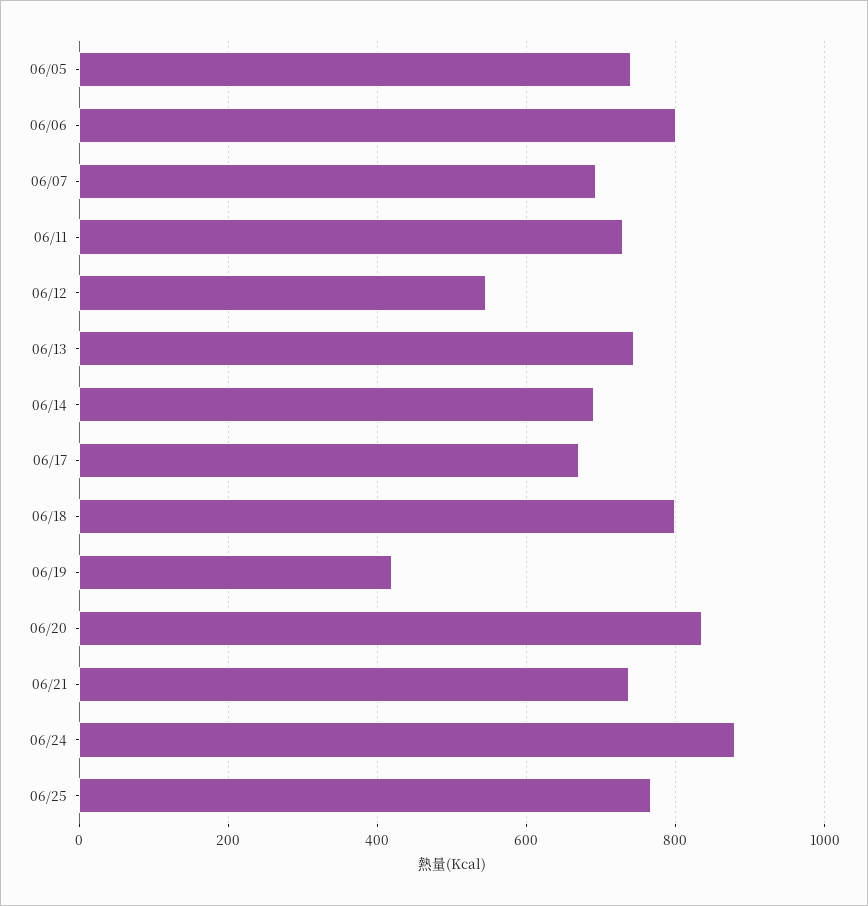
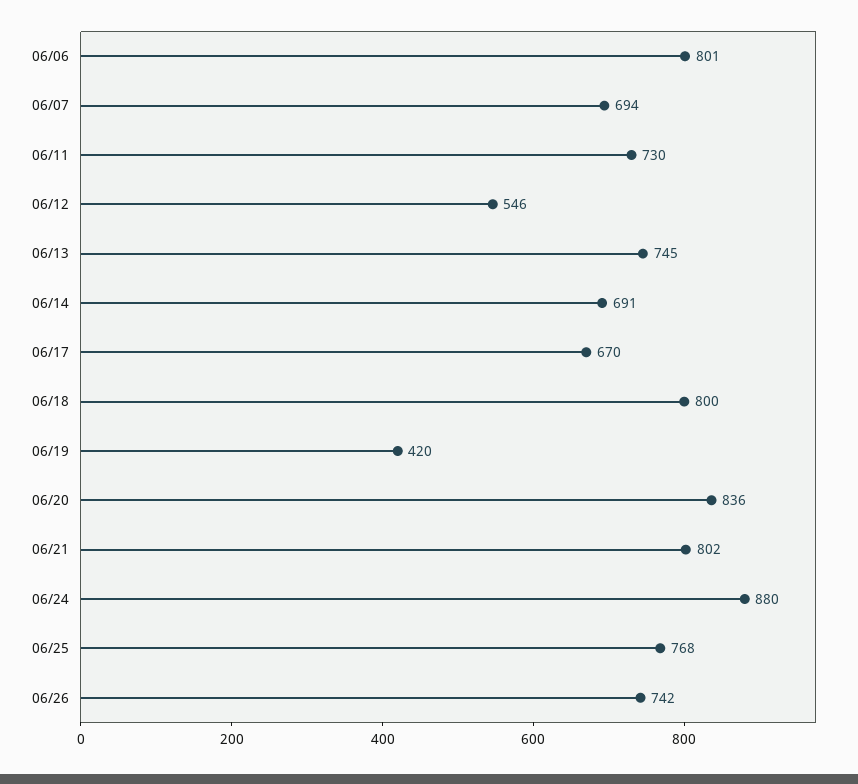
06/05: 740 -> none
06/21: 740 -> 802
06/26: none -> 742

